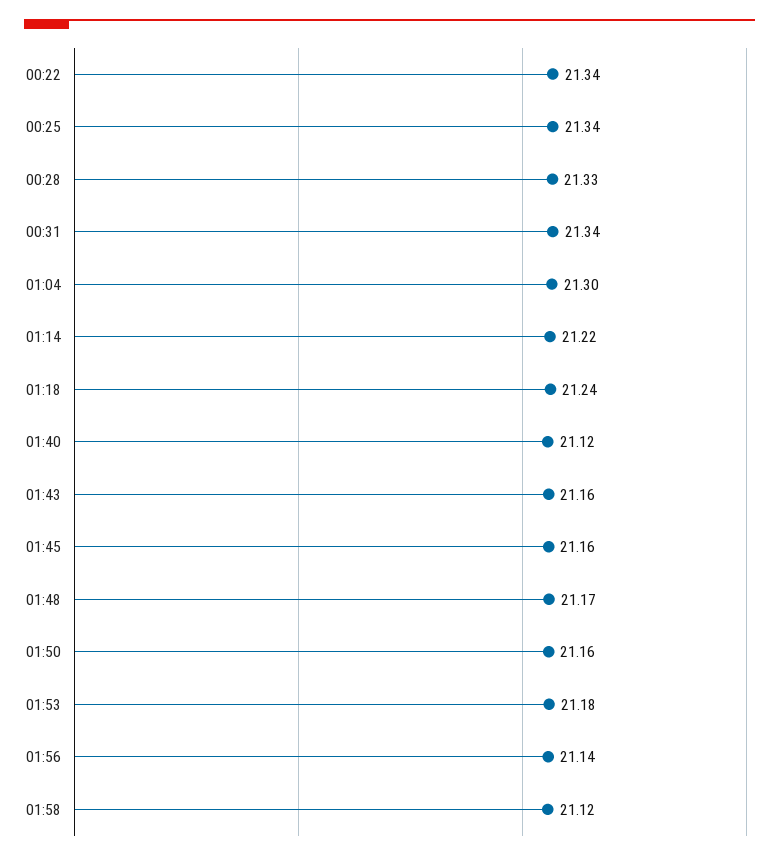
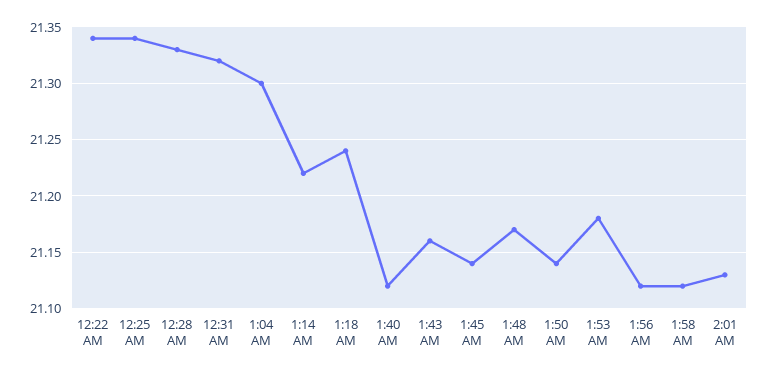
00:31: 21.34 -> 21.32
01:45: 21.16 -> 21.14
01:50: 21.16 -> 21.14
01:56: 21.14 -> 21.12
2:01 AM: none -> 21.13

